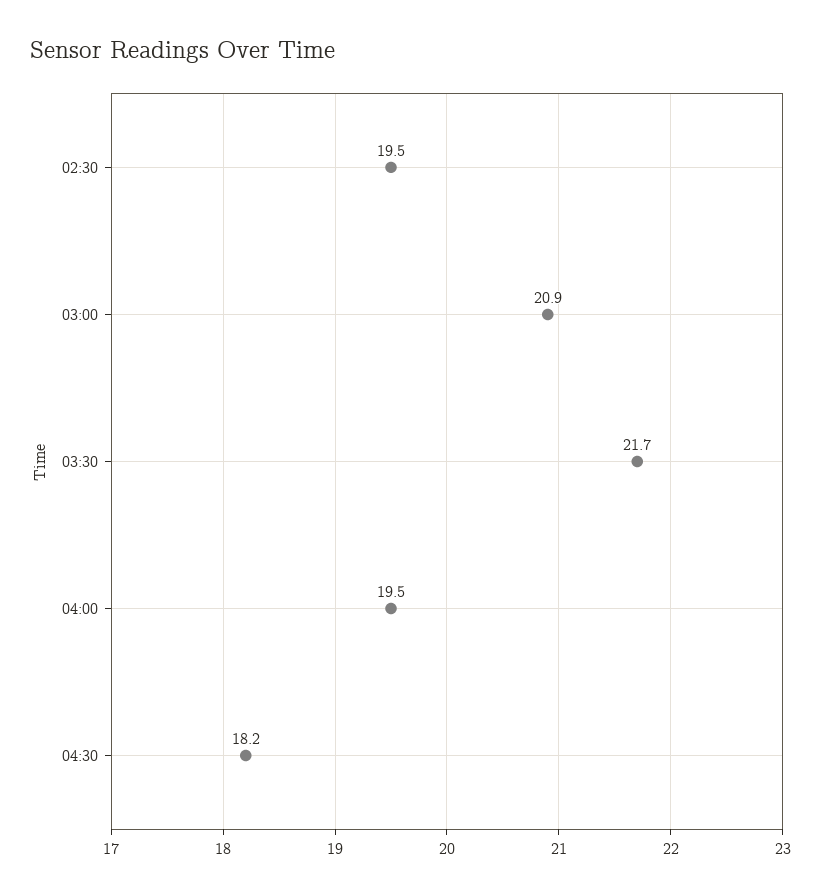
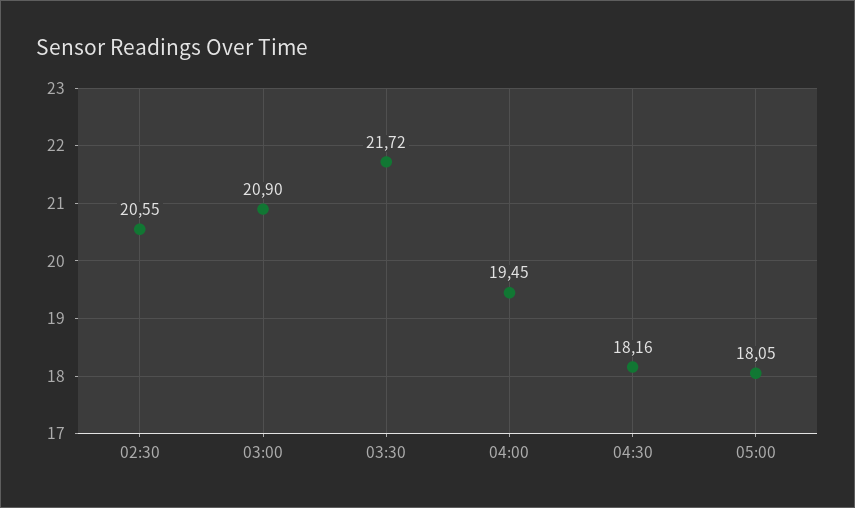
02:30: 19.5 -> 20.55
05:00: none -> 18.05

